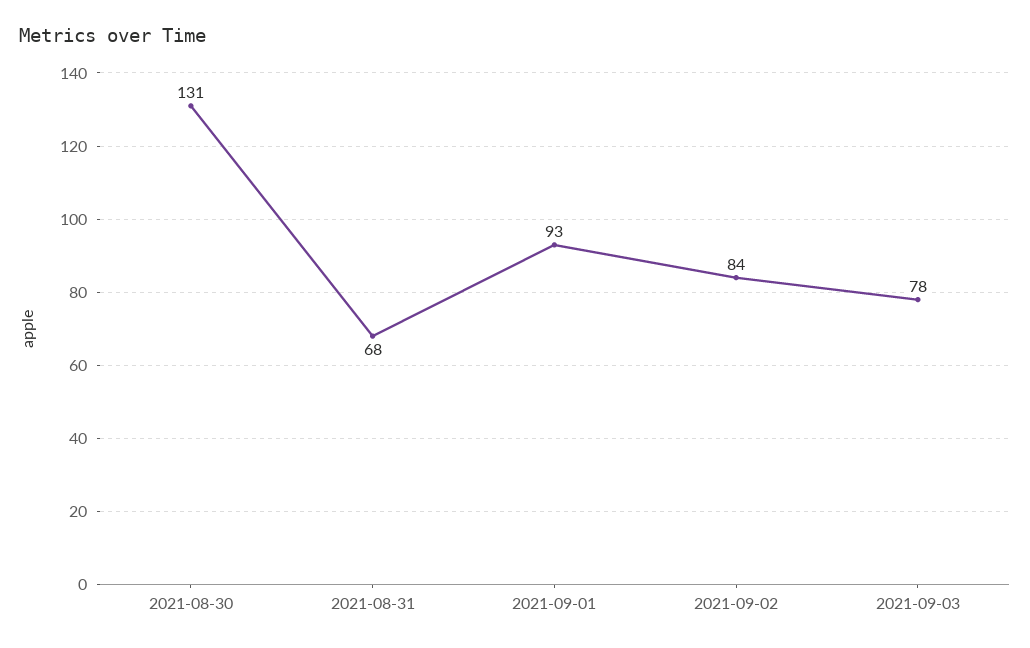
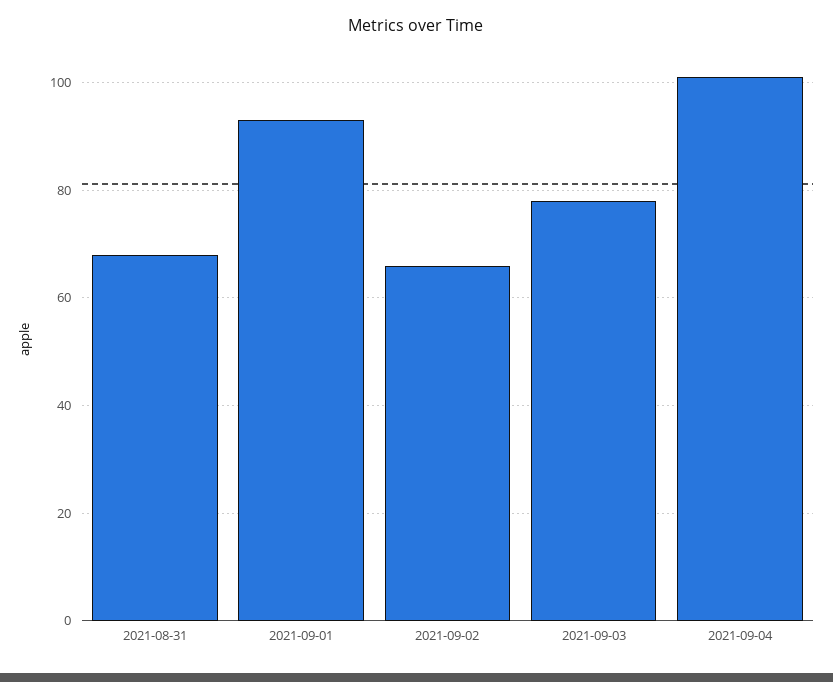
2021-08-30: 131 -> none
2021-09-02: 84 -> 65
2021-09-04: none -> 100

